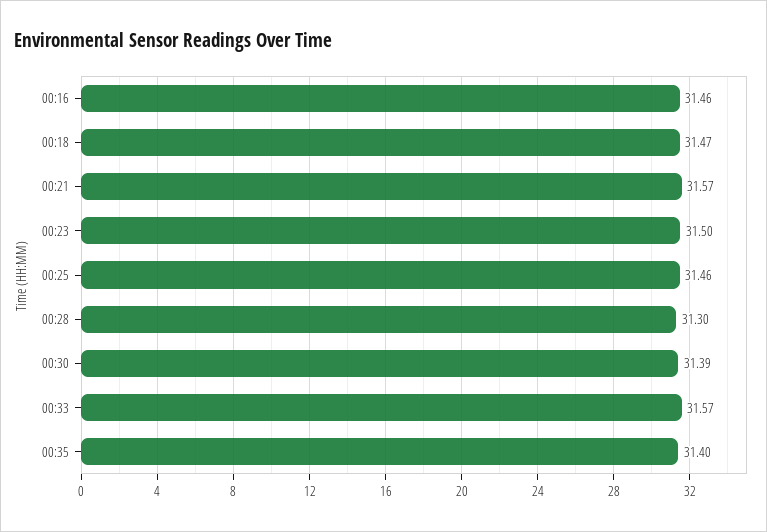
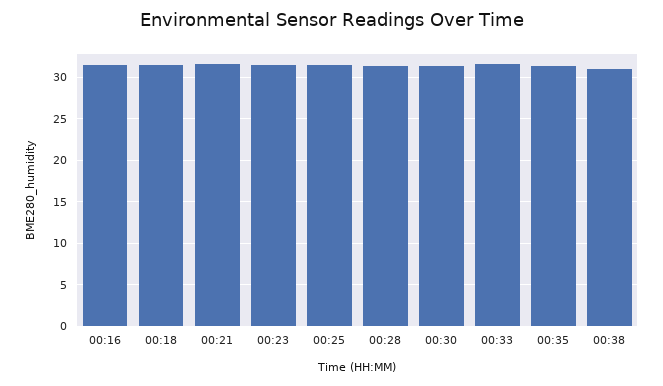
00:38: none -> 31

